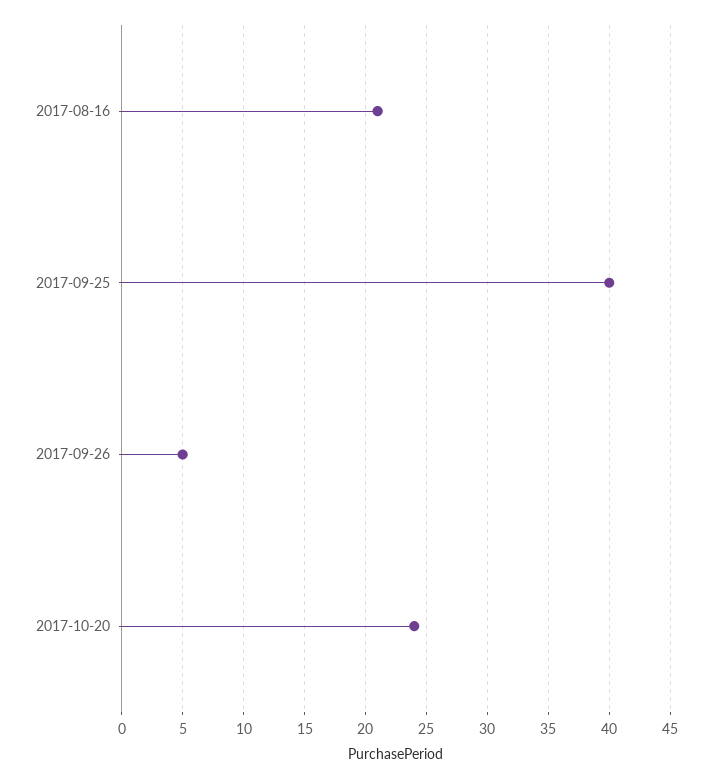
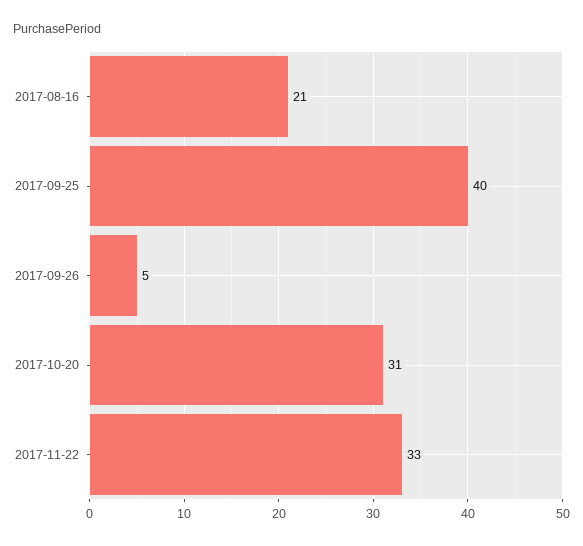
2017-10-20: 24 -> 31
2017-11-22: none -> 33

